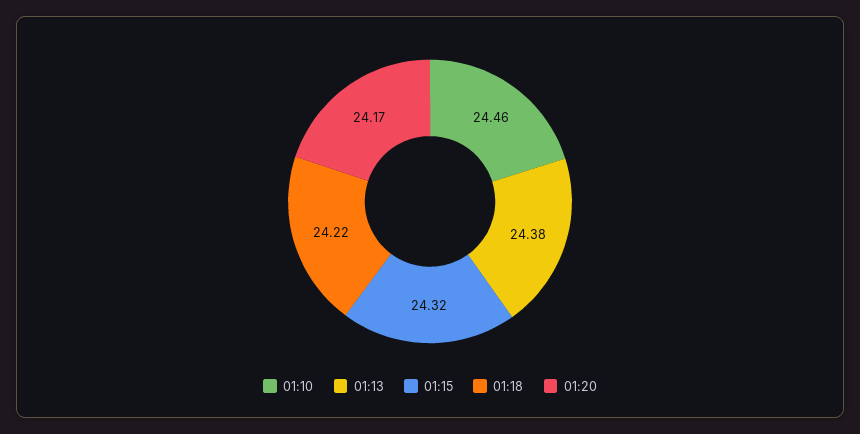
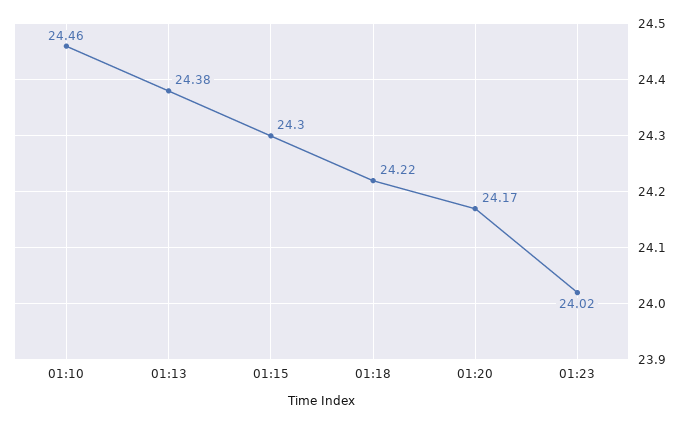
01:15: 24.32 -> 24.3
01:23: none -> 24.02

